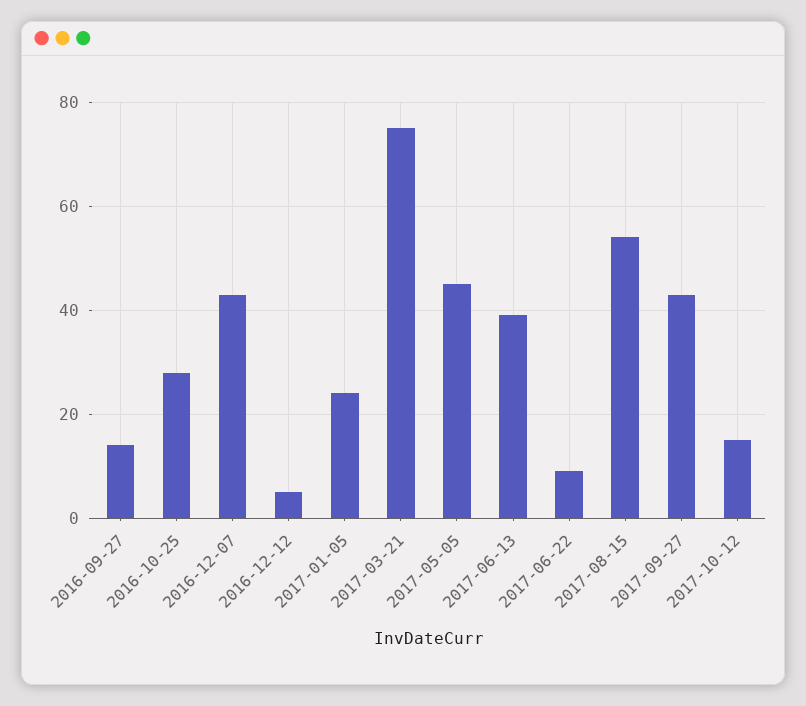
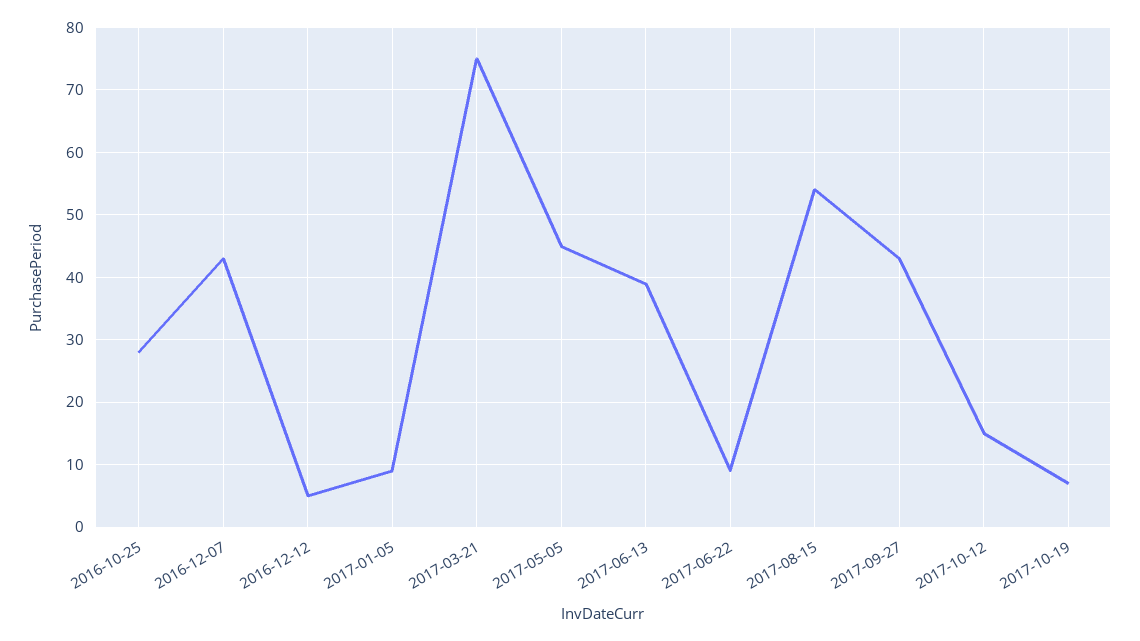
2016-09-27: 15 -> none
2017-01-05: 25 -> 9
2017-10-19: none -> 7

